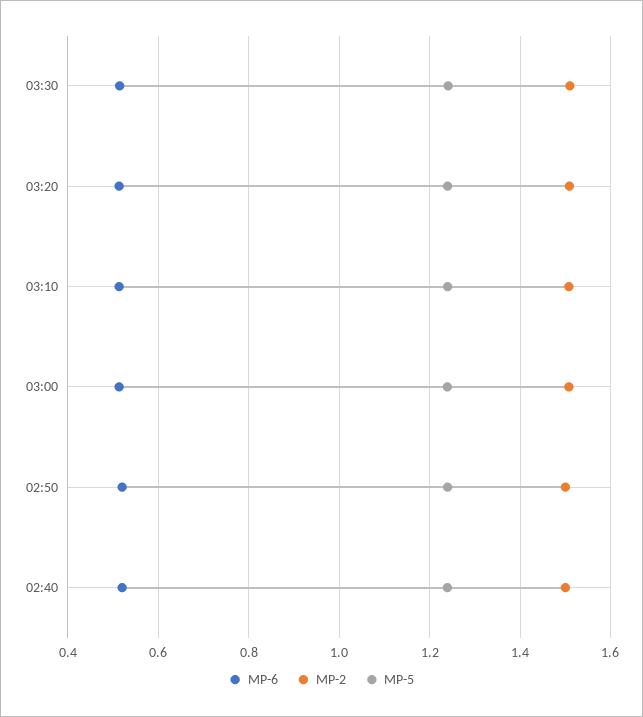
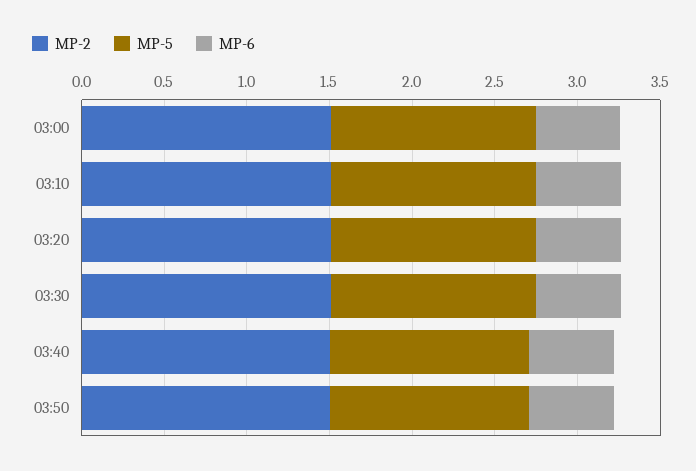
MP-6, 02:50: 0.52 -> none
MP-2, 02:50: 1.5 -> none
MP-5, 02:50: 1.24 -> none
MP-6, 02:40: 0.52 -> none
MP-2, 02:40: 1.5 -> none
MP-5, 02:40: 1.24 -> none
MP-2, 03:40: none -> 1.5
MP-5, 03:40: none -> 1.2
MP-6, 03:40: none -> 0.5
MP-2, 03:50: none -> 1.5
MP-5, 03:50: none -> 1.2
MP-6, 03:50: none -> 0.5

